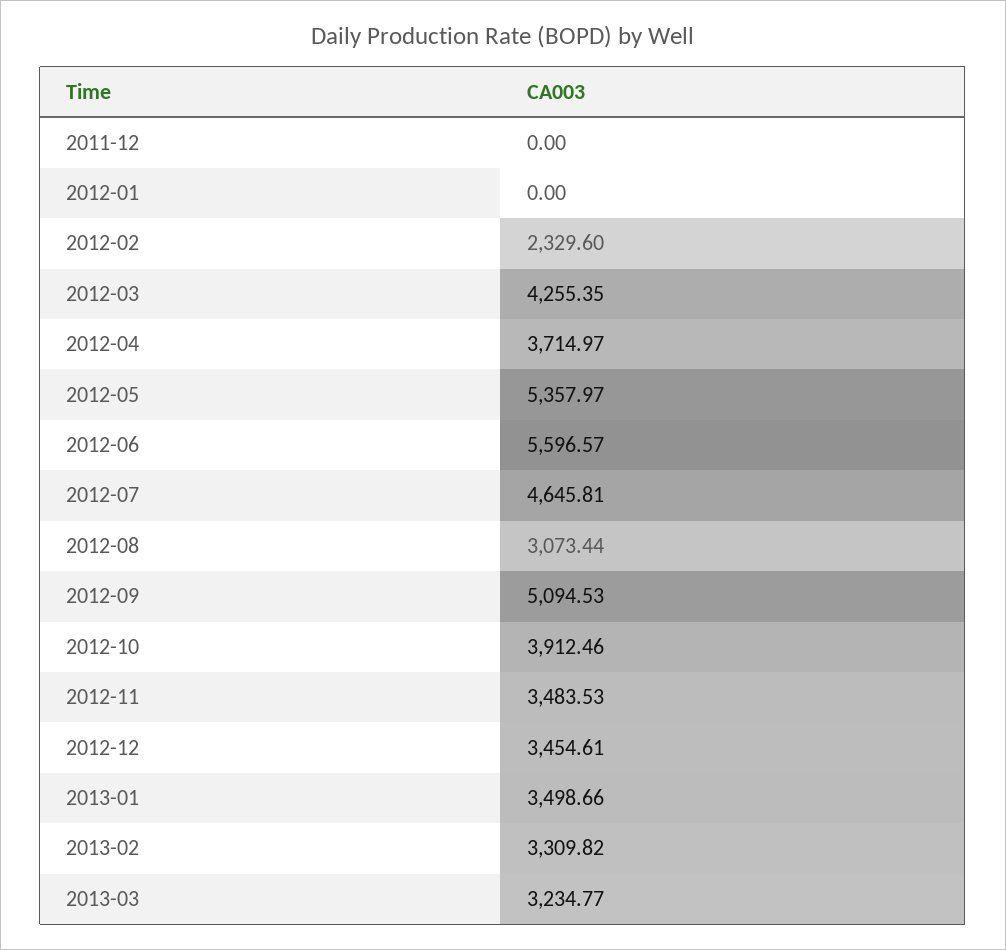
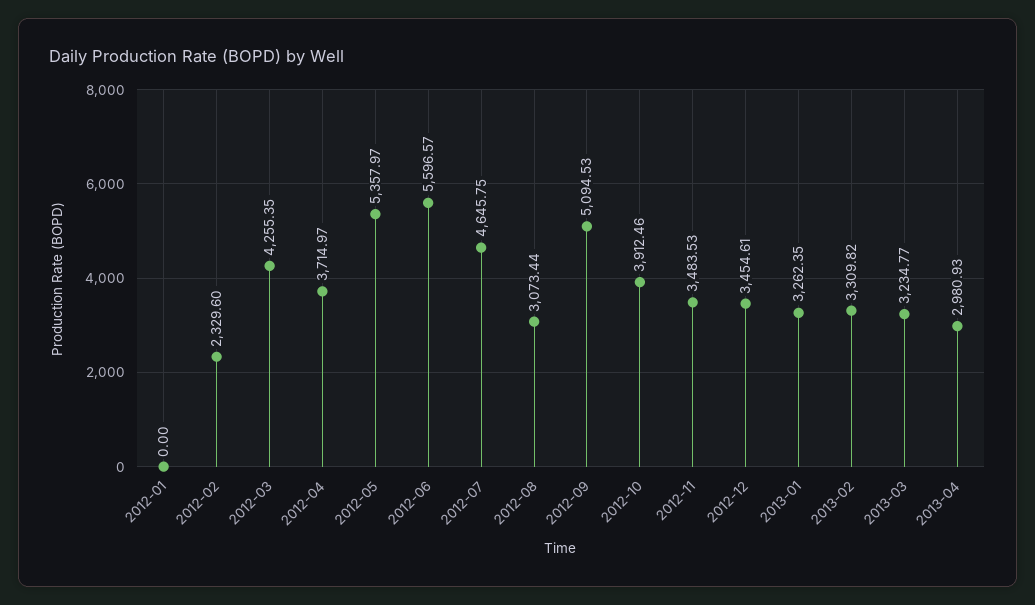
2011-12: 0 -> none
2012-07: 4645.81 -> 4645.75
2013-01: 3498.66 -> 3262.35
2013-04: none -> 2980.93

